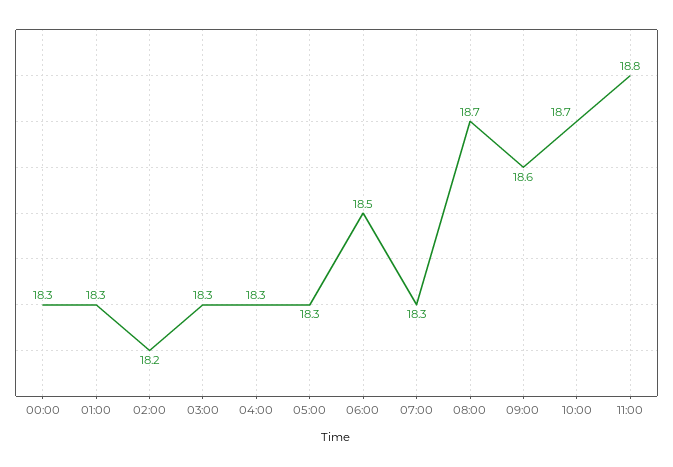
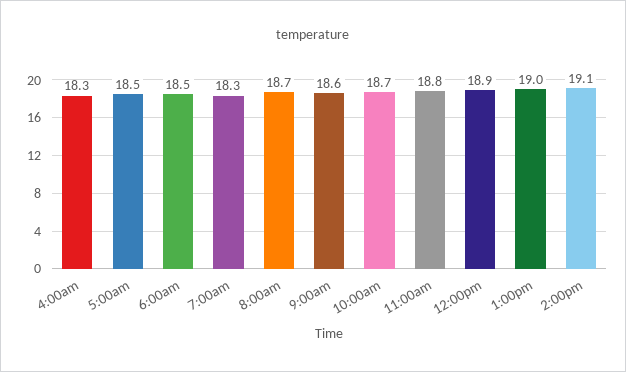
00:00: 18.3 -> none
01:00: 18.3 -> none
02:00: 18.2 -> none
03:00: 18.3 -> none
05:00: 18.3 -> 18.5
12:00pm: none -> 18.9
1:00pm: none -> 19
2:00pm: none -> 19.1

